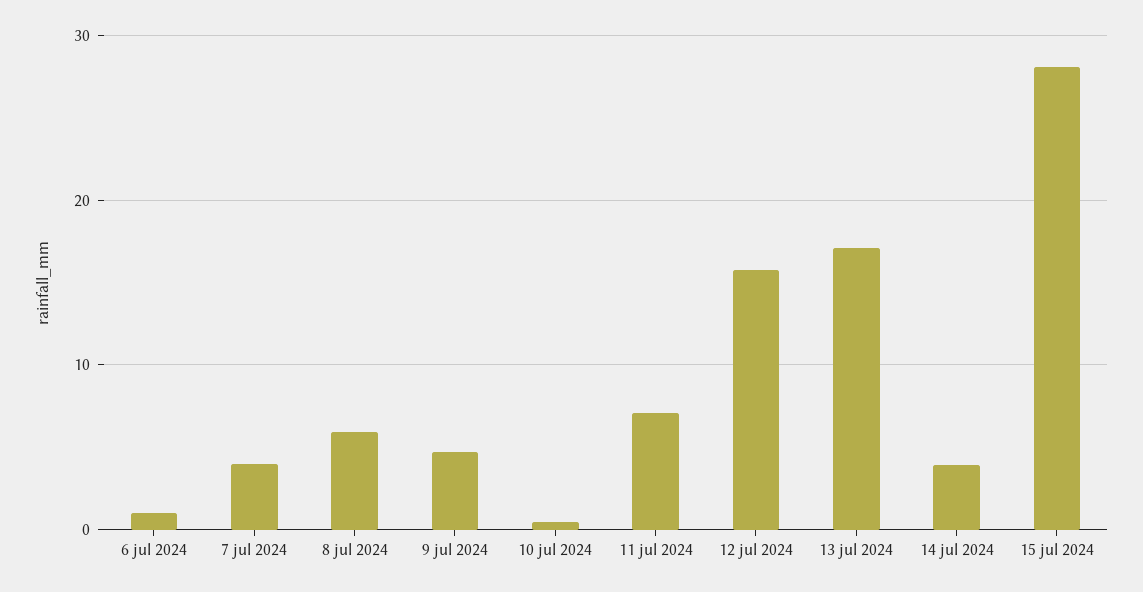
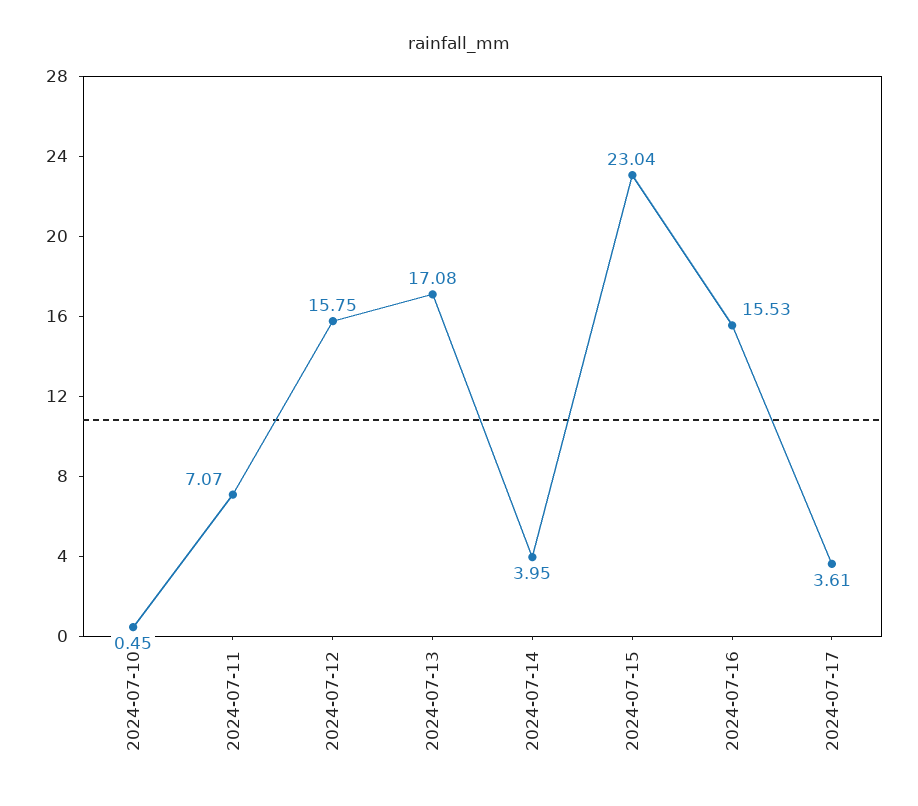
6 jul 2024: 1 -> none
7 jul 2024: 4 -> none
8 jul 2024: 6 -> none
9 jul 2024: 5 -> none
15 jul 2024: 28 -> 23.04
2024-07-16: none -> 15.53
2024-07-17: none -> 3.61

